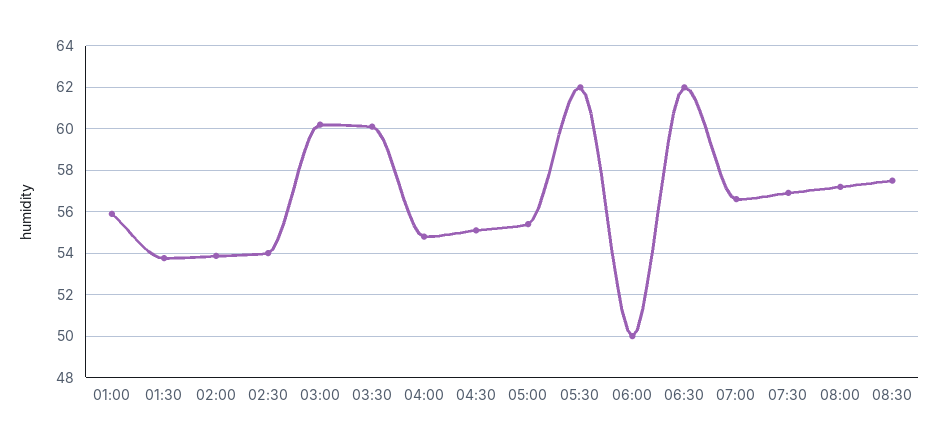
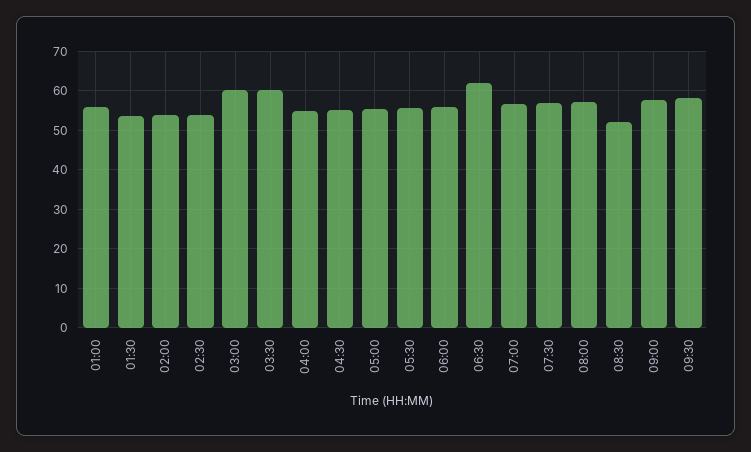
05:30: 62 -> 56
06:00: 50 -> 56
08:30: 57.5 -> 52
09:00: none -> 58
09:30: none -> 58

